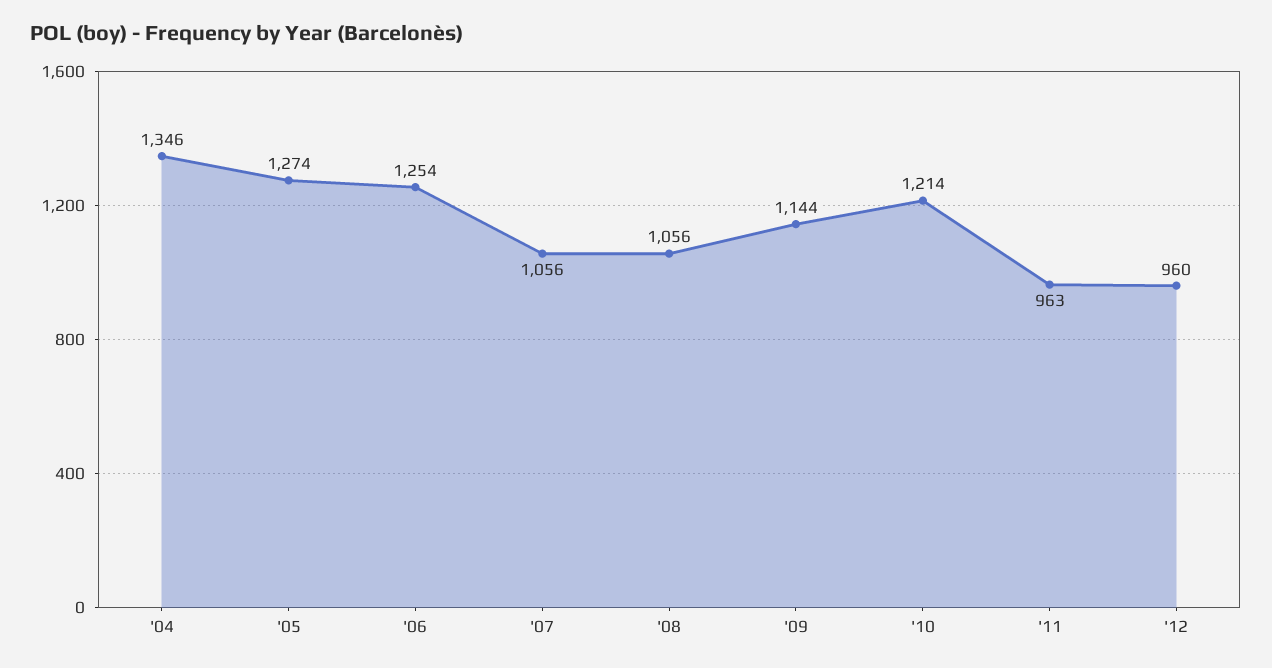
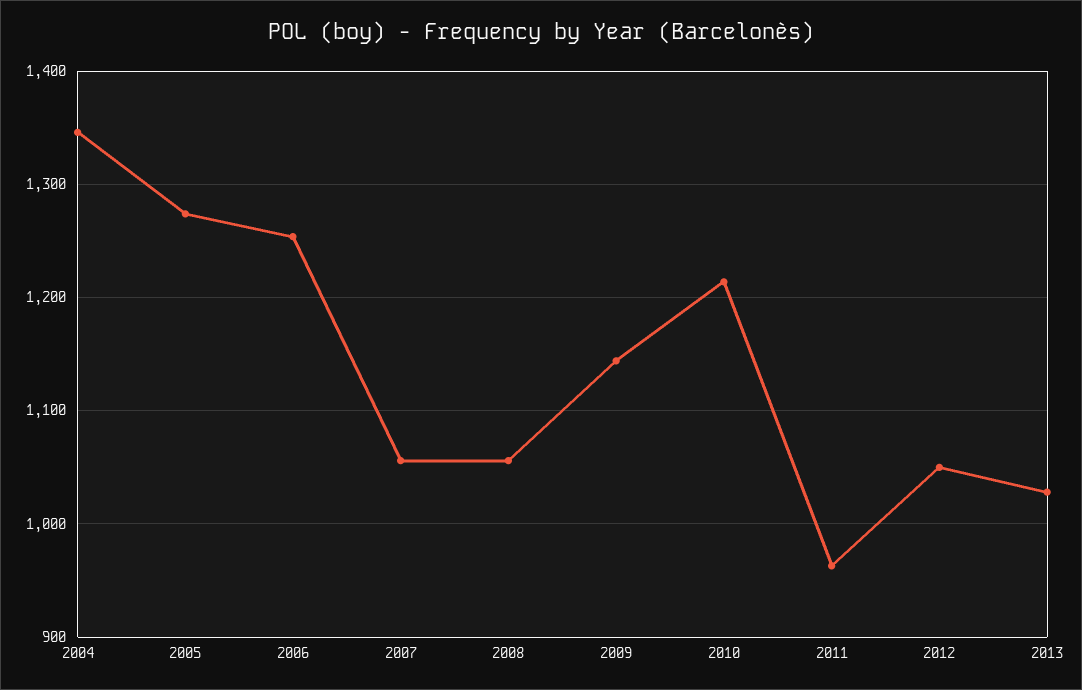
'12: 960 -> 1050
2013: none -> 1030

